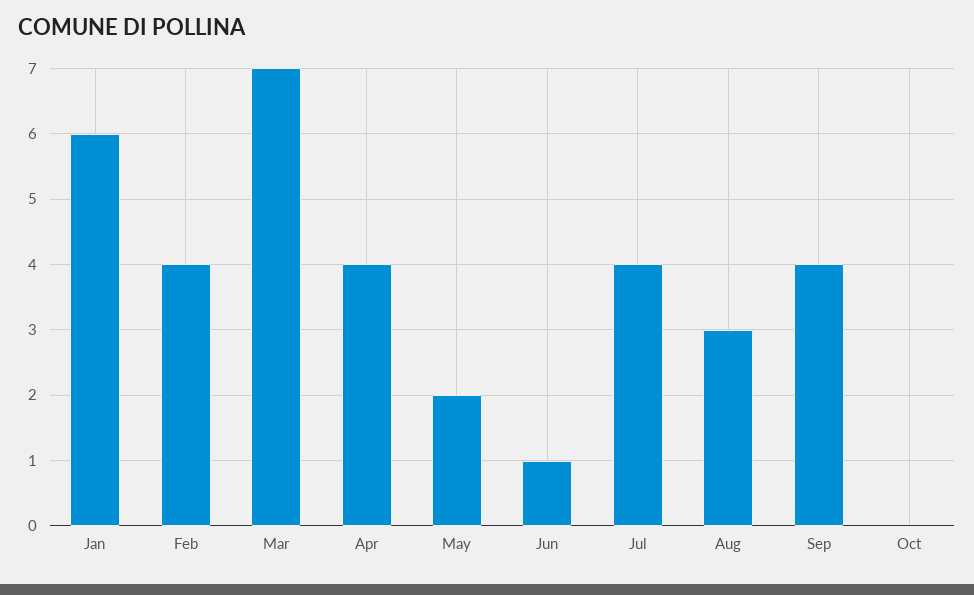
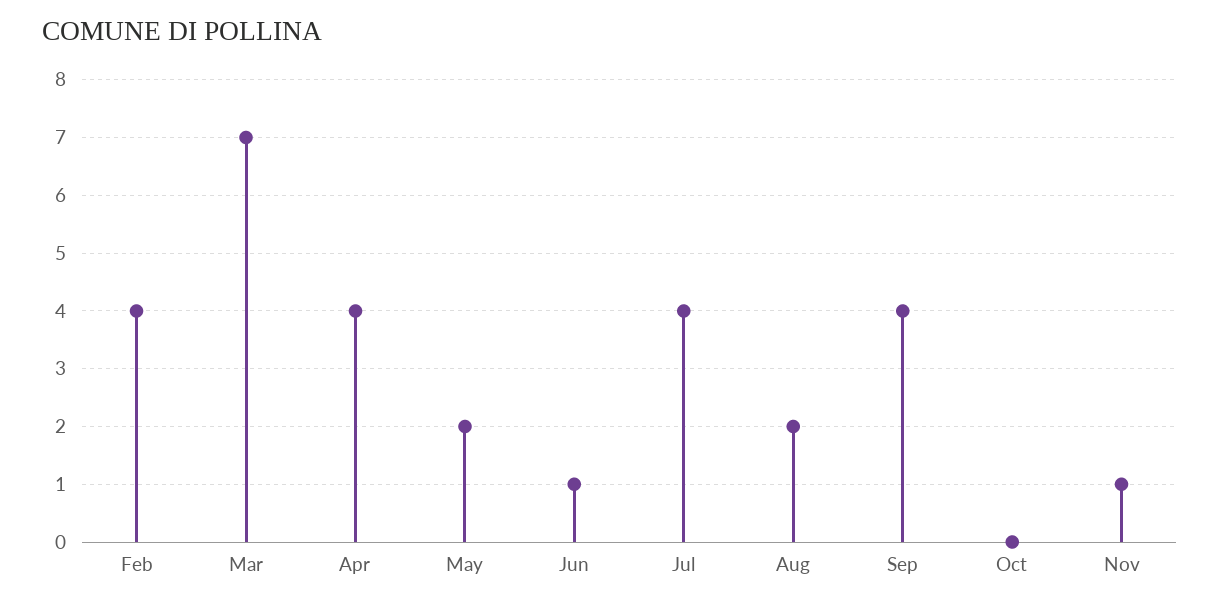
Jan: 6 -> none
Aug: 3 -> 2
Nov: none -> 1

